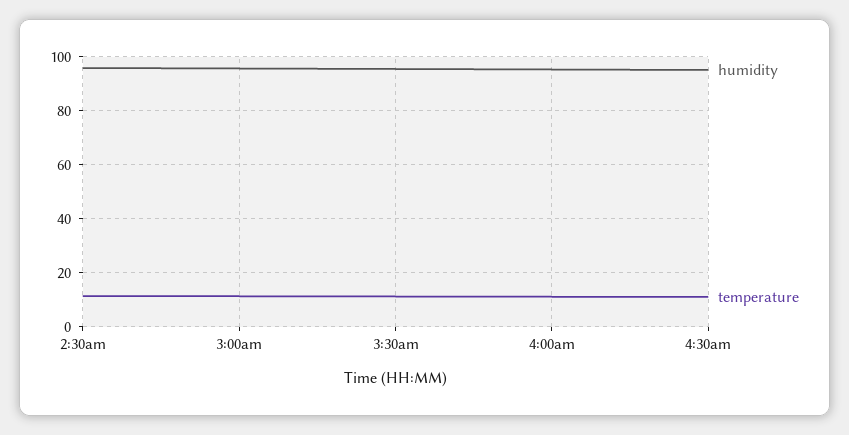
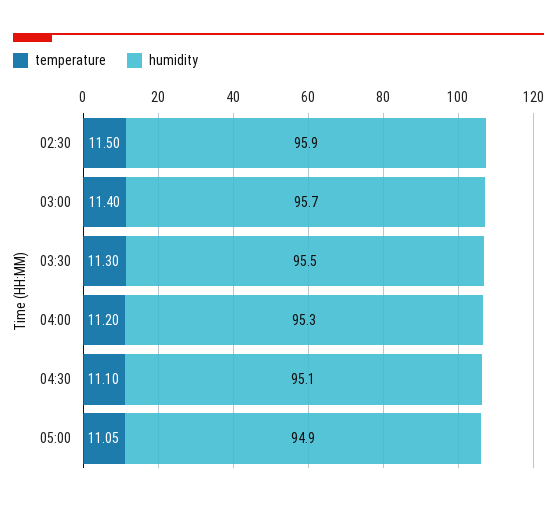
temperature, 05:00: none -> 11.05
humidity, 05:00: none -> 94.9

